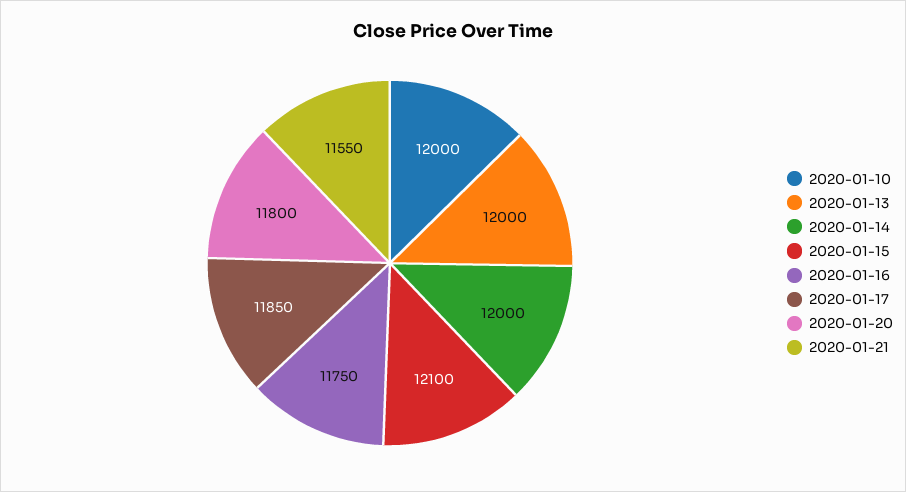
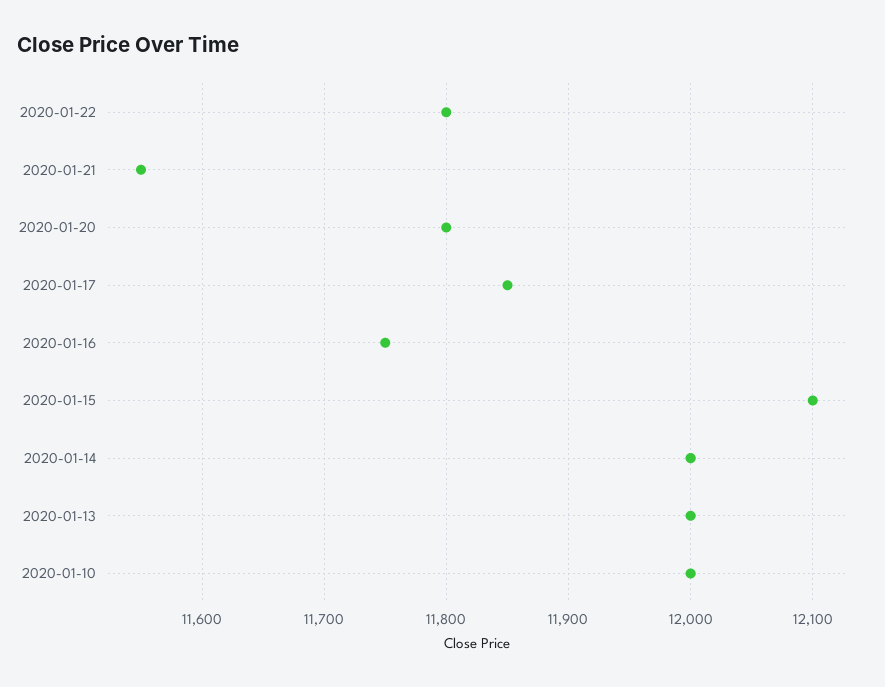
2020-01-22: none -> 11800

